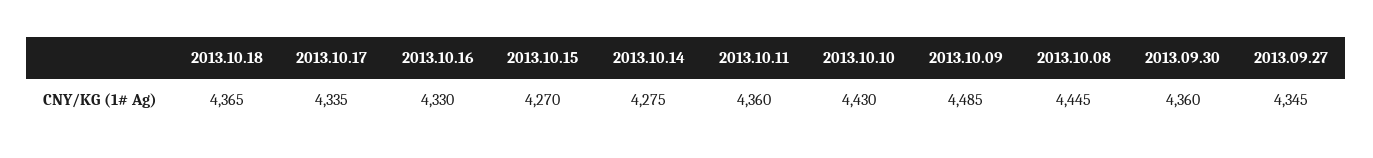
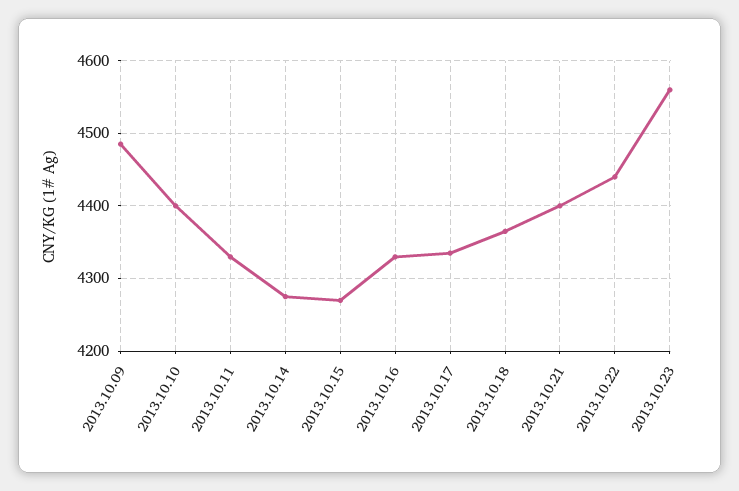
2013.10.11: 4360 -> 4330
2013.10.10: 4430 -> 4400
2013.10.08: 4445 -> none
2013.09.30: 4360 -> none
2013.09.27: 4345 -> none
2013.10.21: none -> 4400
2013.10.22: none -> 4440
2013.10.23: none -> 4560

